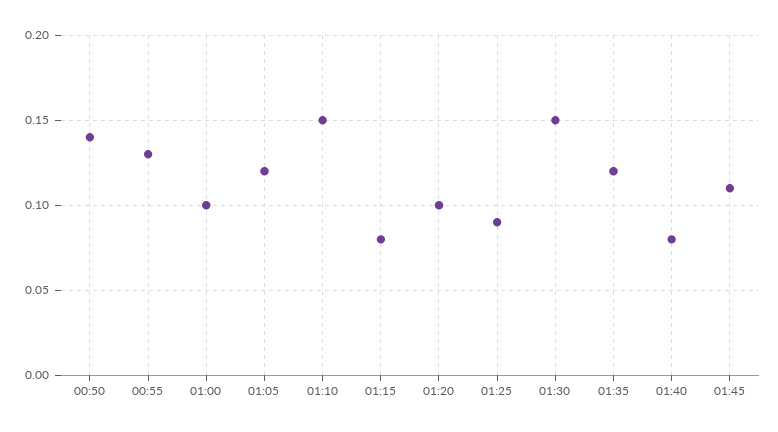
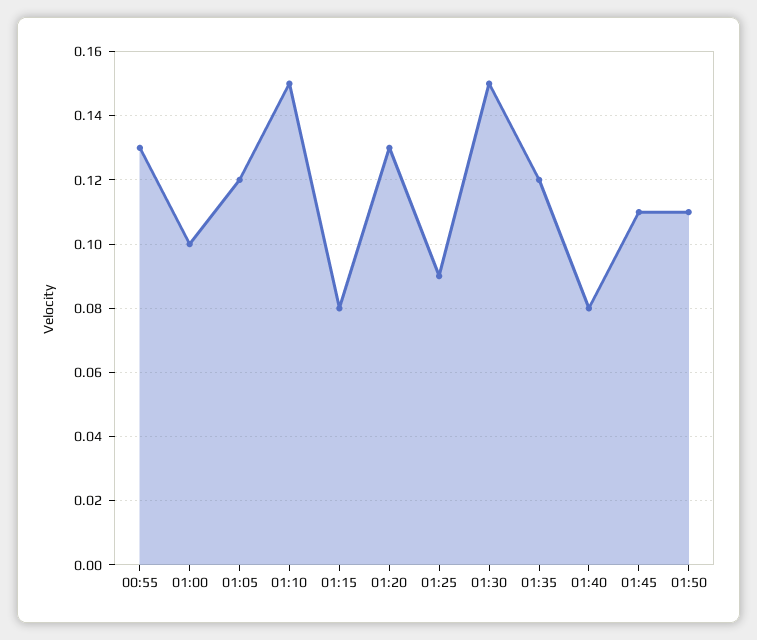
00:50: 0.14 -> none
01:20: 0.1 -> 0.13
01:50: none -> 0.11

